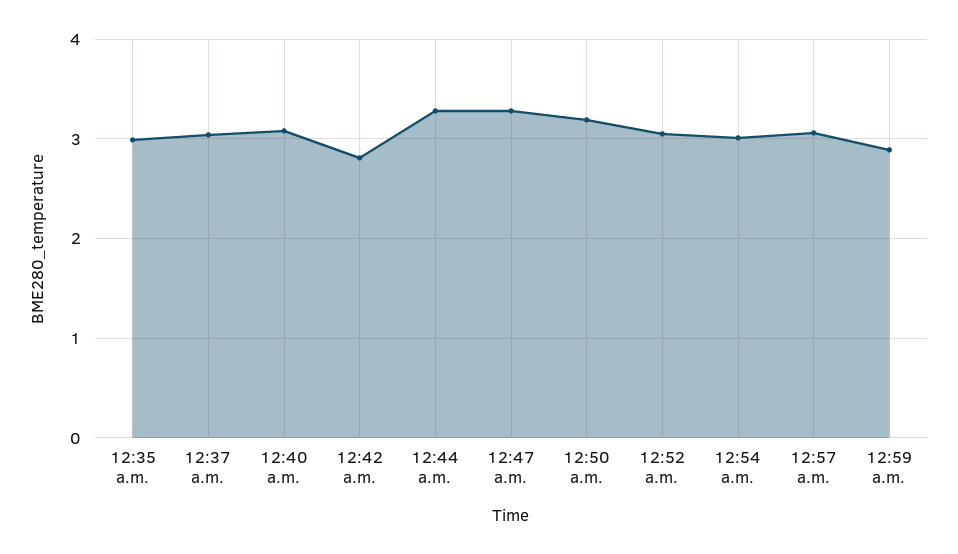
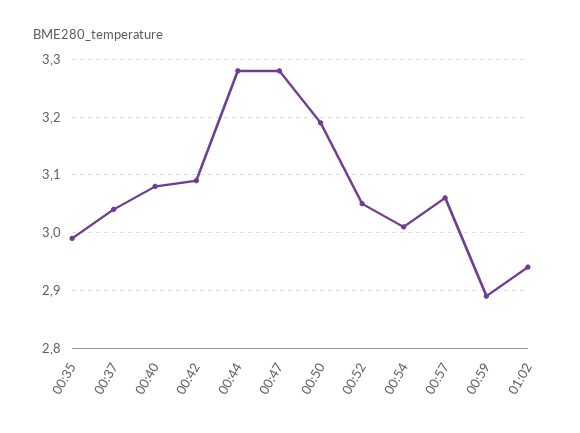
12:42 a.m.: 2.8 -> 3.1
01:02: none -> 2.95

